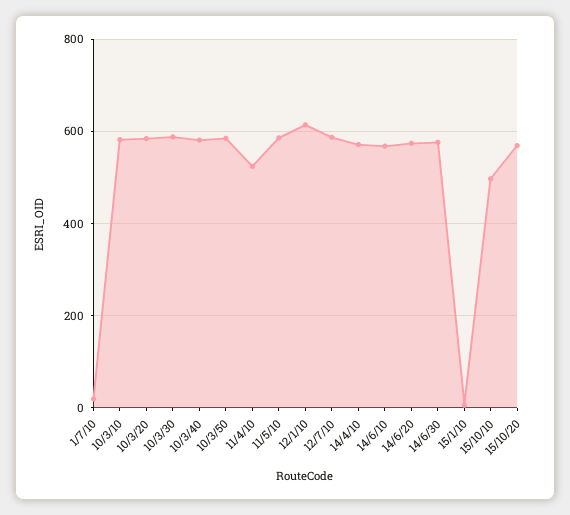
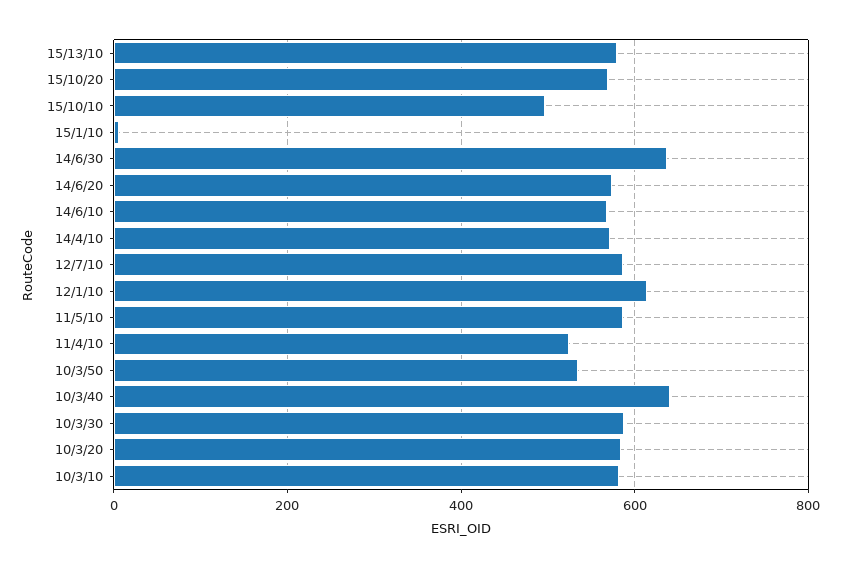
1/7/10: 20 -> none
10/3/40: 580 -> 640
10/3/50: 580 -> 540
14/6/30: 580 -> 640
15/13/10: none -> 580

